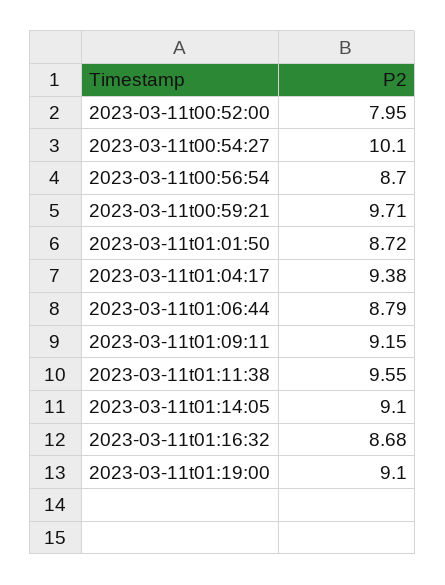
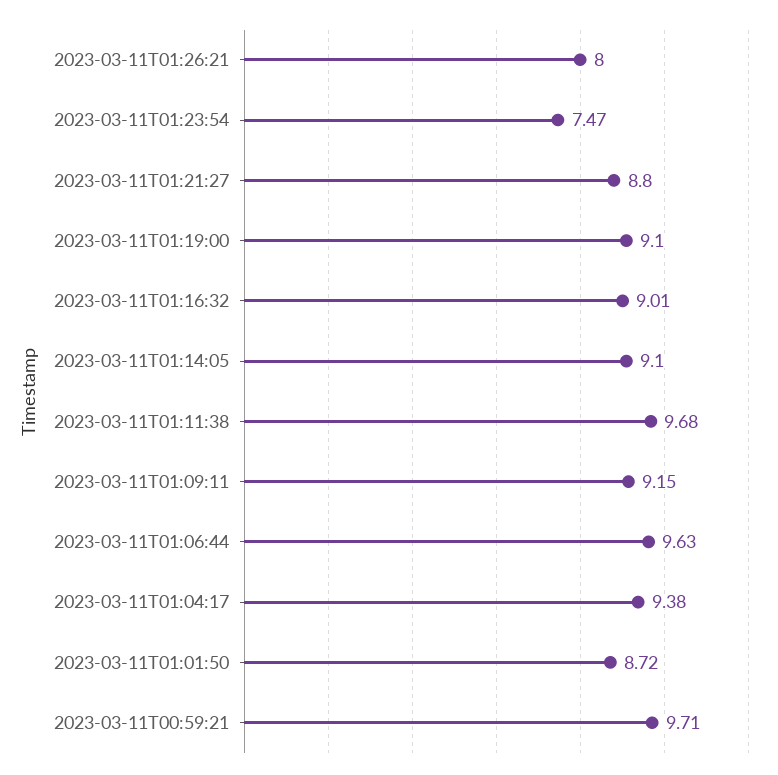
2023-03-11t00:52:00: 7.95 -> none
2023-03-11t00:54:27: 10.1 -> none
2023-03-11t00:56:54: 8.7 -> none
2023-03-11t01:06:44: 8.79 -> 9.63
2023-03-11t01:11:38: 9.55 -> 9.68
2023-03-11t01:16:32: 8.68 -> 9.01
2023-03-11T01:26:21: none -> 8
2023-03-11T01:23:54: none -> 7.47
2023-03-11T01:21:27: none -> 8.8

